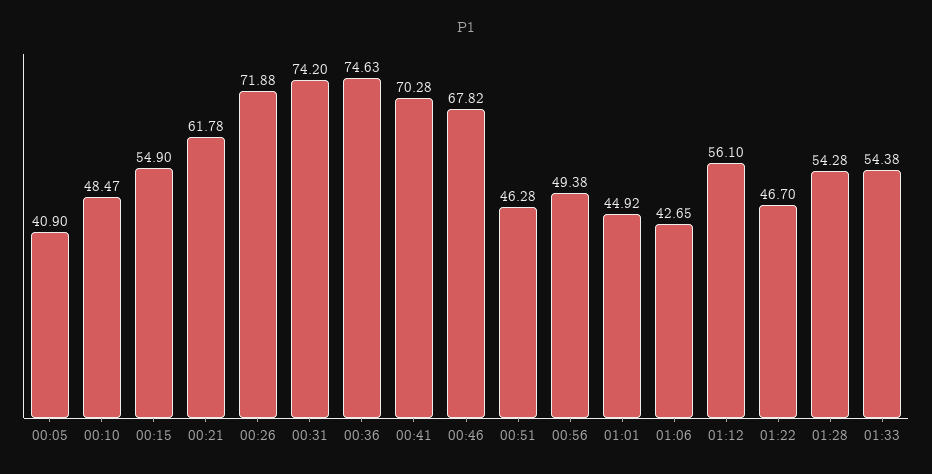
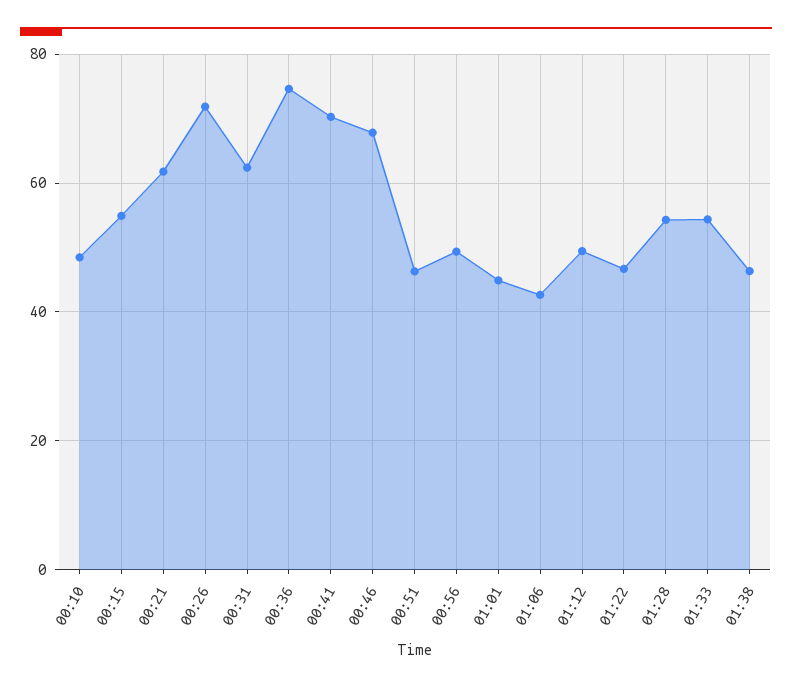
00:05: 40.9 -> none
00:31: 74.2 -> 62
01:12: 56.1 -> 50
01:38: none -> 46

